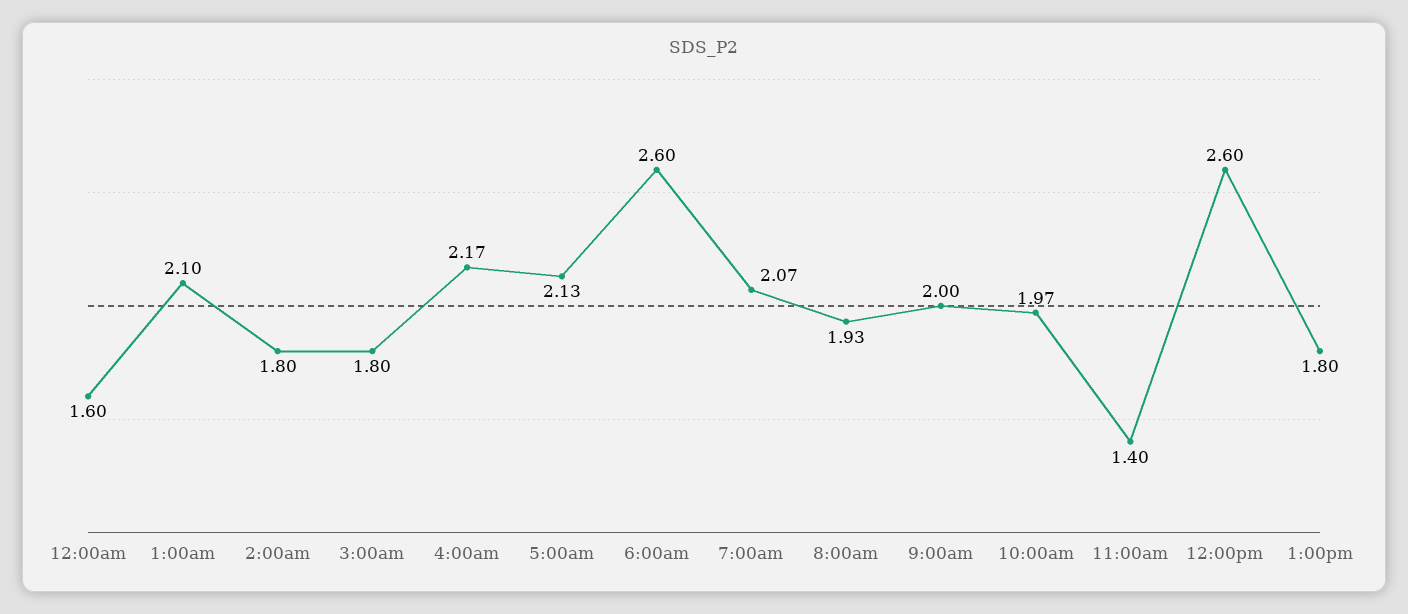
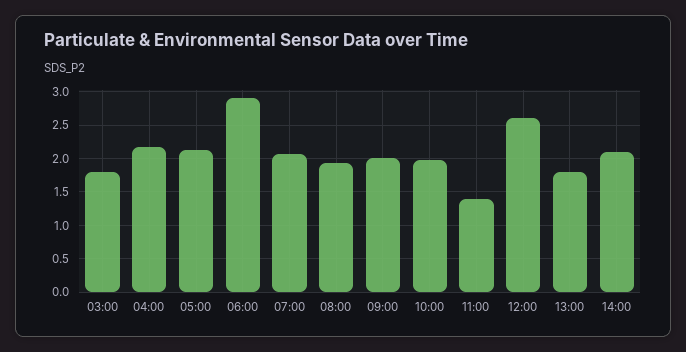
12:00am: 1.6 -> none
1:00am: 2.1 -> none
2:00am: 1.8 -> none
6:00am: 2.6 -> 2.9
14:00: none -> 2.1

